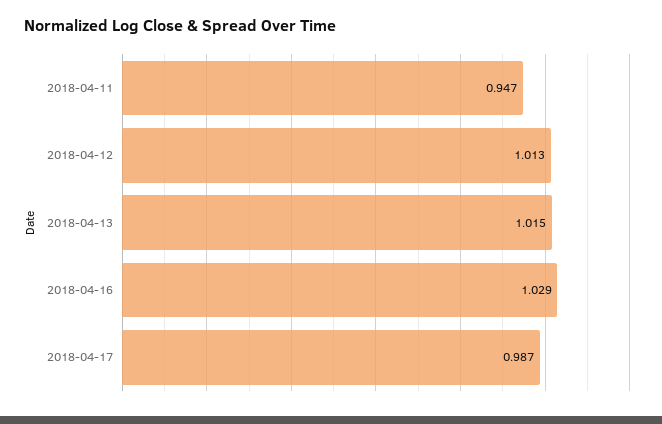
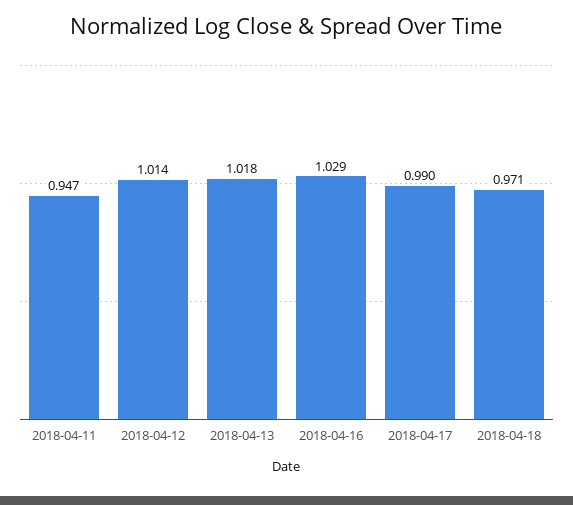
2018-04-12: 1.013 -> 1.014
2018-04-13: 1.015 -> 1.018
2018-04-17: 0.987 -> 0.99
2018-04-18: none -> 0.971

